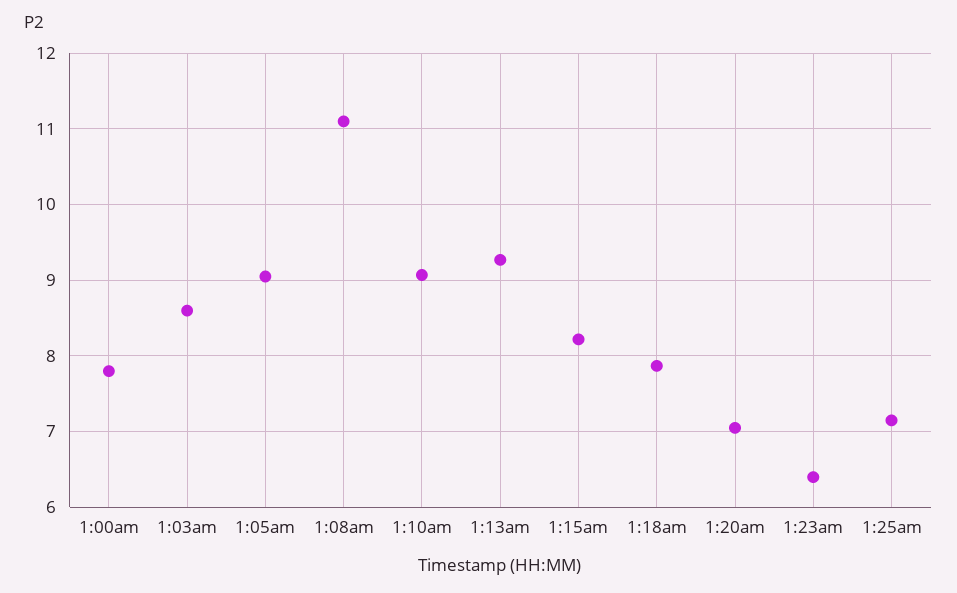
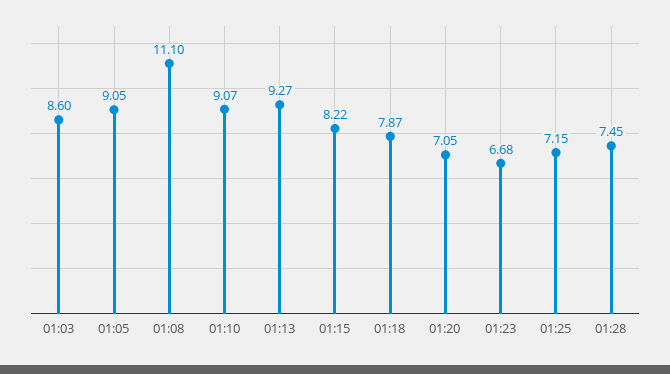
1:00am: 7.8 -> none
1:23am: 6.4 -> 6.68
01:28: none -> 7.45

